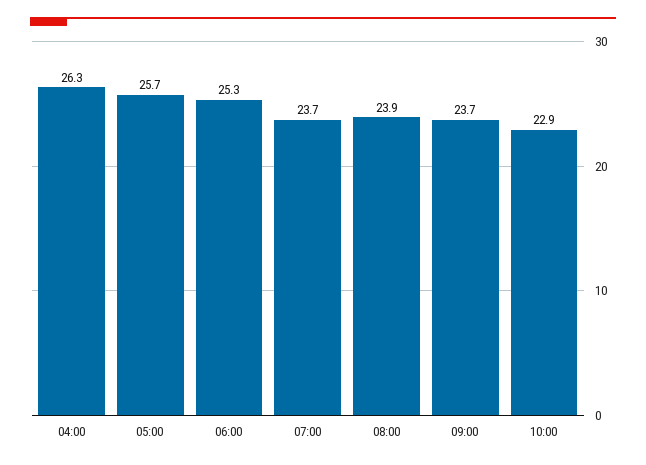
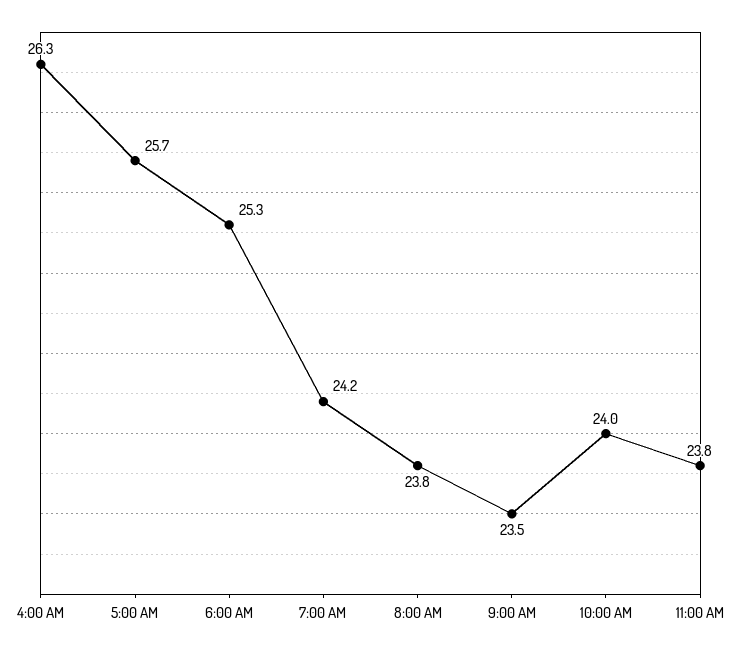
07:00: 23.7 -> 24.2
08:00: 23.9 -> 23.8
09:00: 23.7 -> 23.5
10:00: 22.9 -> 24
11:00 AM: none -> 23.8

